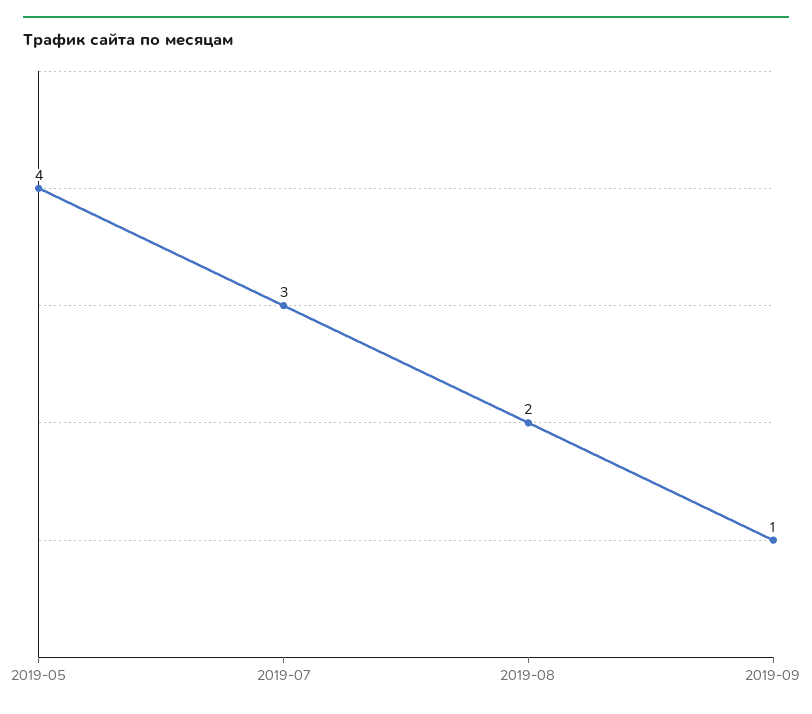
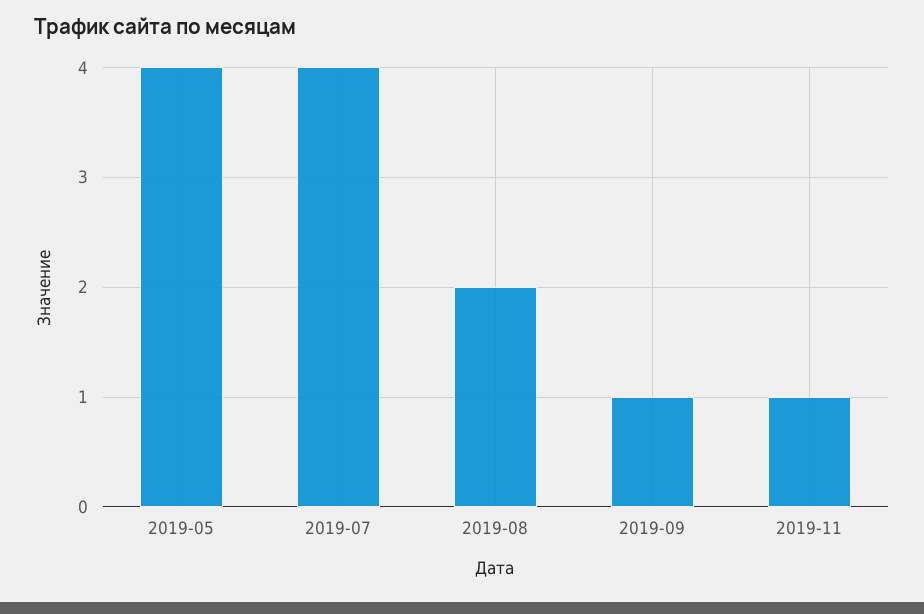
2019-07: 3 -> 4
2019-11: none -> 1

